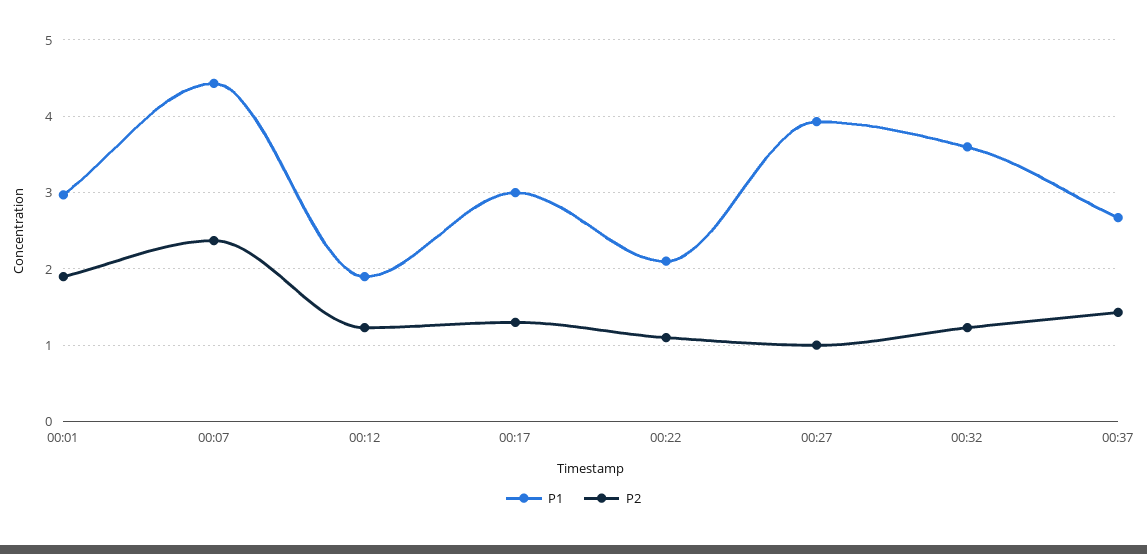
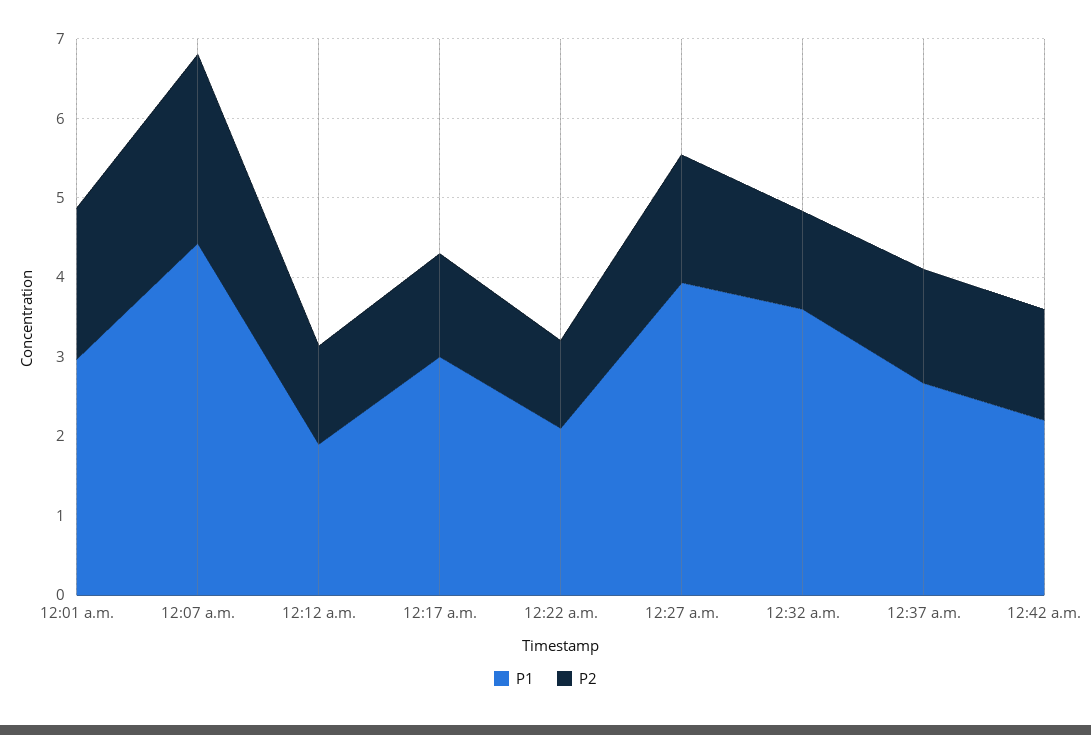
P2, 00:27: 1 -> 1.6
P1, 12:42 a.m.: none -> 2.2
P2, 12:42 a.m.: none -> 1.4

